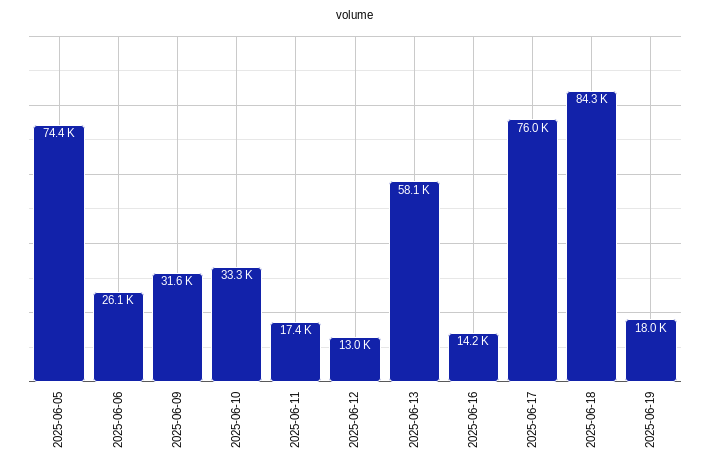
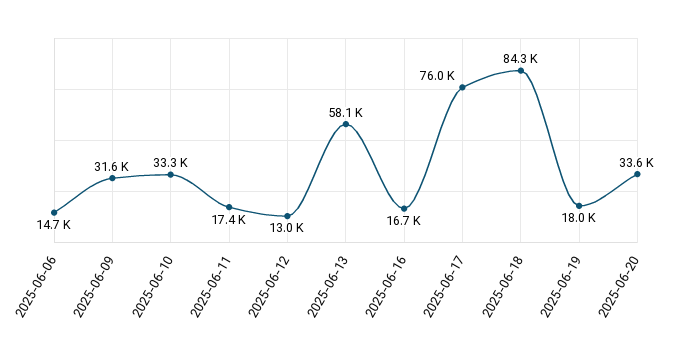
2025-06-05: 74400 -> none
2025-06-06: 26100 -> 14700
2025-06-16: 14200 -> 16700
2025-06-20: none -> 33600

